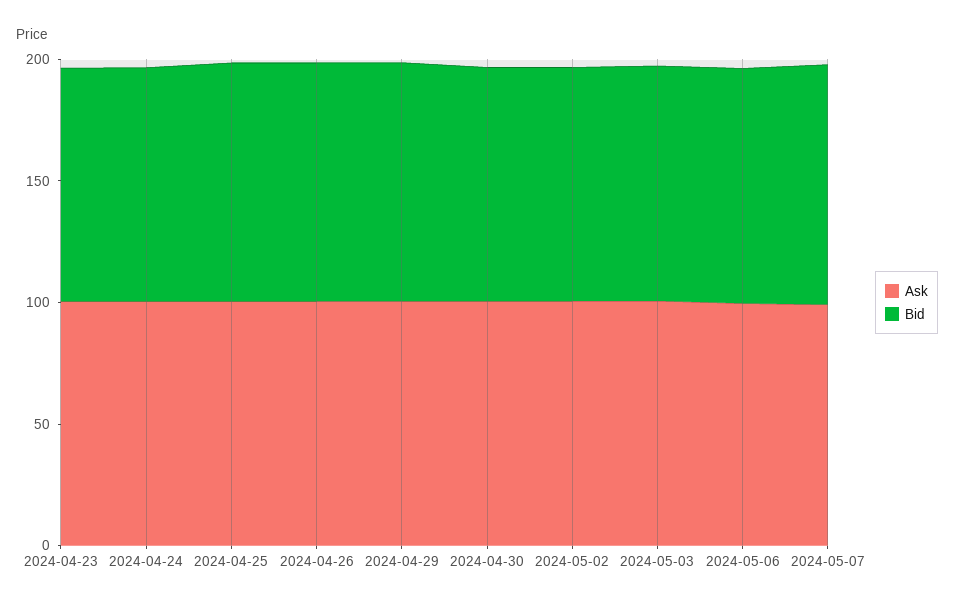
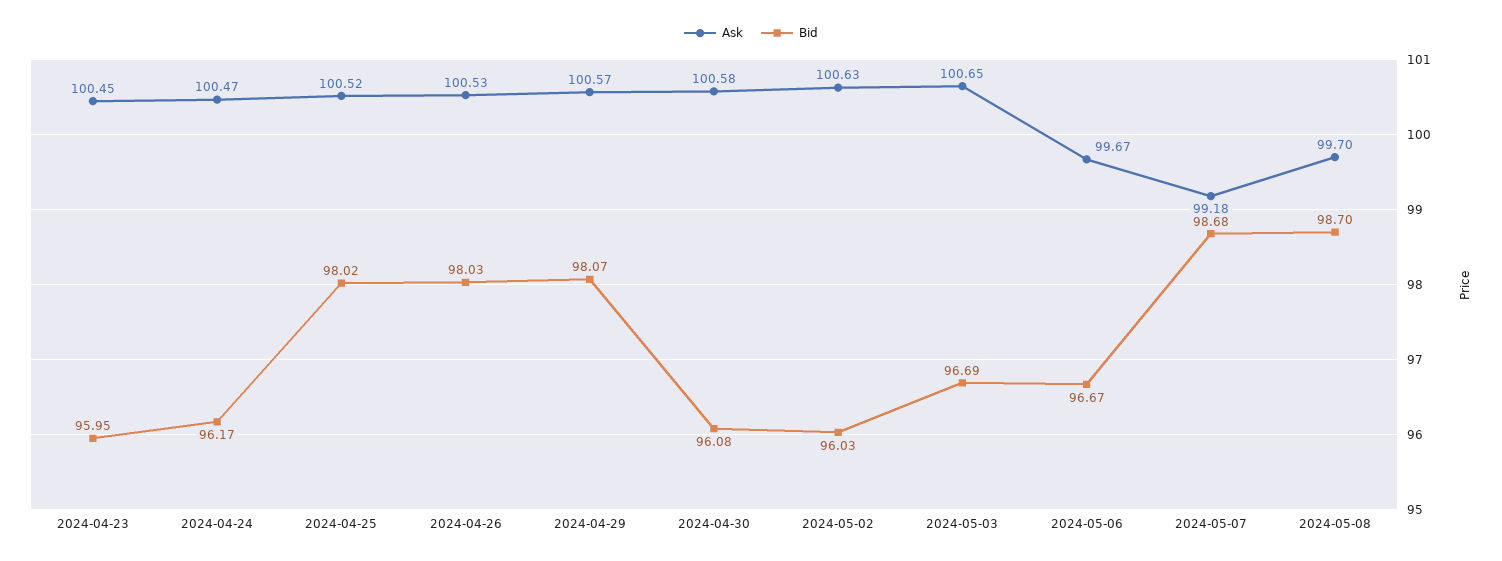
Ask, 2024-05-08: none -> 99.7
Bid, 2024-05-08: none -> 98.7

